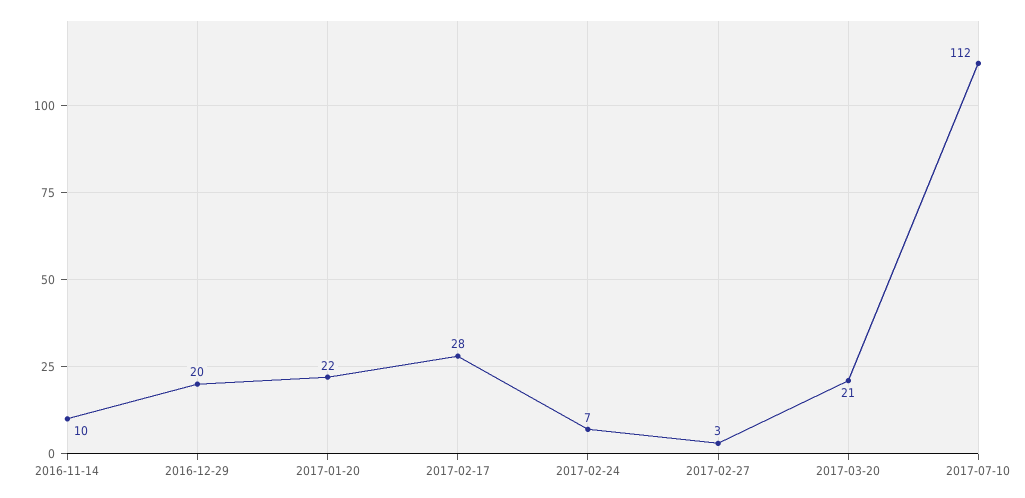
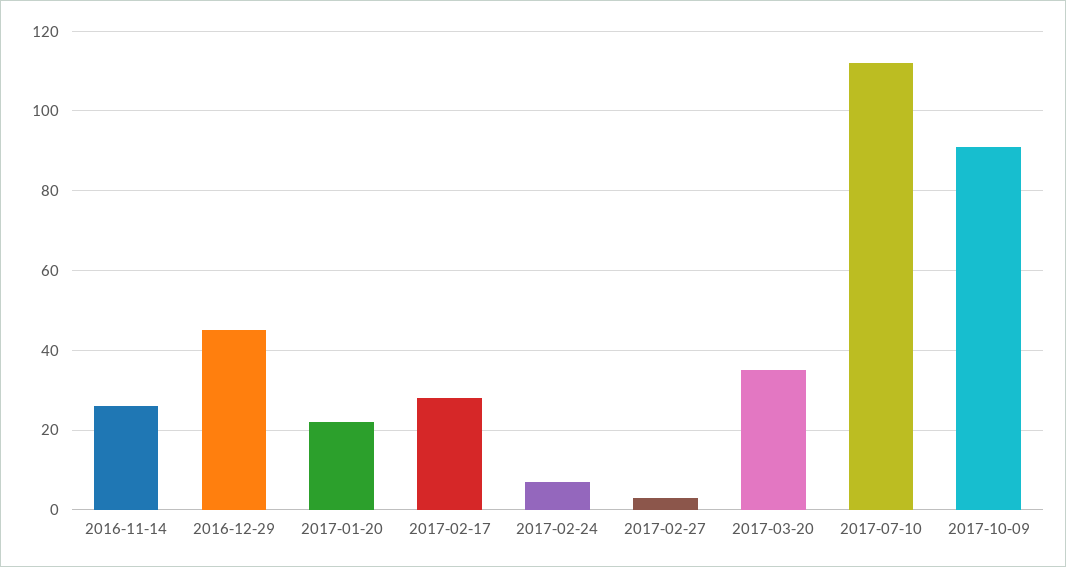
2016-11-14: 10 -> 25
2016-12-29: 20 -> 45
2017-03-20: 21 -> 35
2017-10-09: none -> 90

